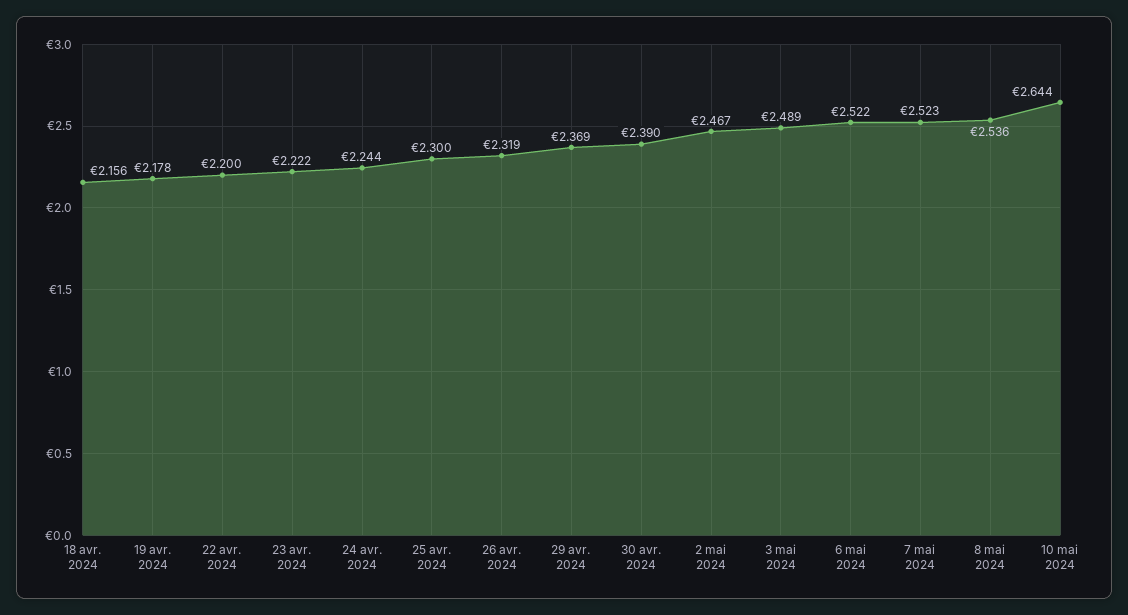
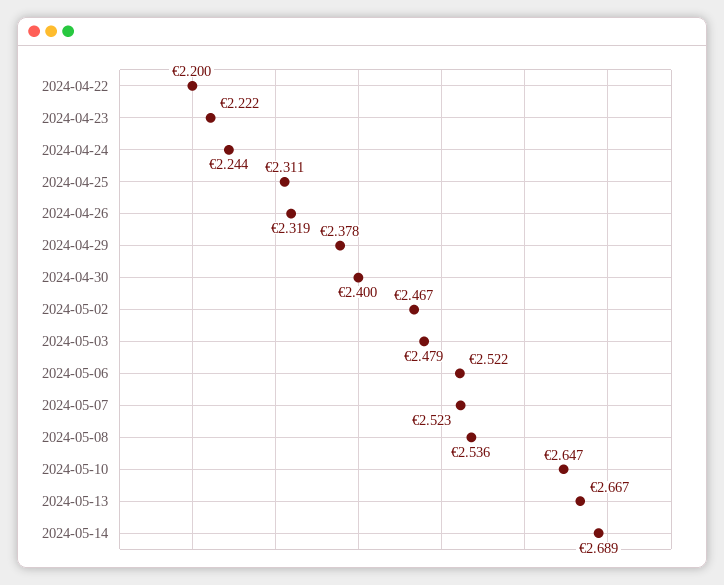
18 avr. 2024: 2.156 -> none
19 avr. 2024: 2.178 -> none
25 avr. 2024: 2.3 -> 2.311
29 avr. 2024: 2.369 -> 2.378
30 avr. 2024: 2.39 -> 2.4
3 mai 2024: 2.489 -> 2.479
10 mai 2024: 2.644 -> 2.647
2024-05-13: none -> 2.667
2024-05-14: none -> 2.689

